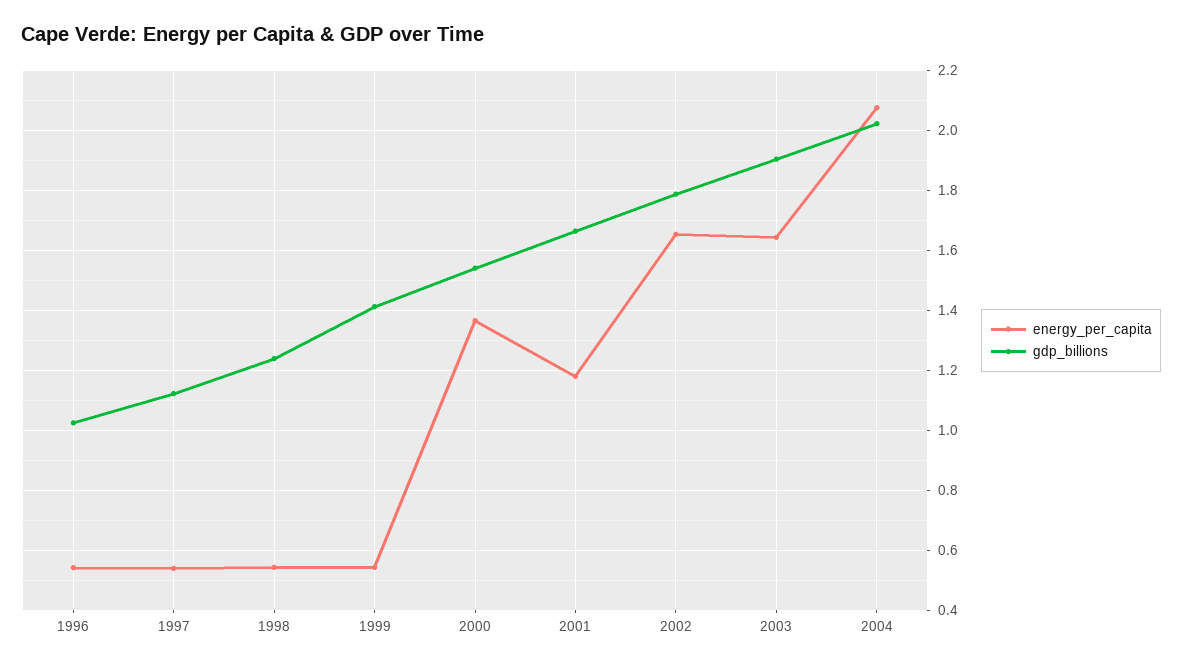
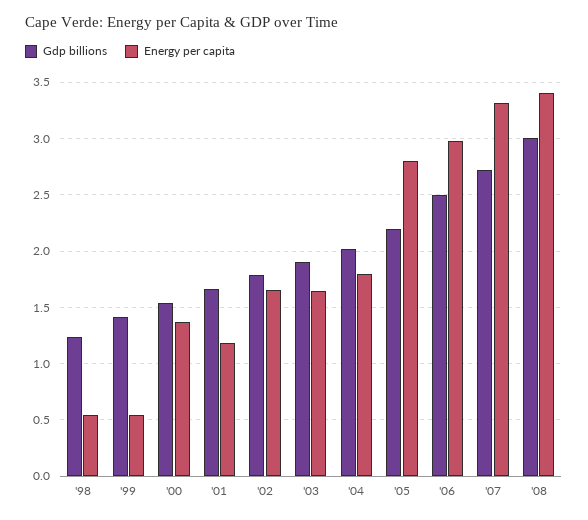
energy_per_capita, 1996: 0.54 -> none
gdp_billions, 1996: 1.02 -> none
energy_per_capita, 1997: 0.54 -> none
gdp_billions, 1997: 1.12 -> none
energy_per_capita, 2004: 2.08 -> 1.8
gdp_billions, '05: none -> 2.2
energy_per_capita, '05: none -> 2.8
gdp_billions, '06: none -> 2.5
energy_per_capita, '06: none -> 3
gdp_billions, '07: none -> 2.7
energy_per_capita, '07: none -> 3.3
gdp_billions, '08: none -> 3
energy_per_capita, '08: none -> 3.4

